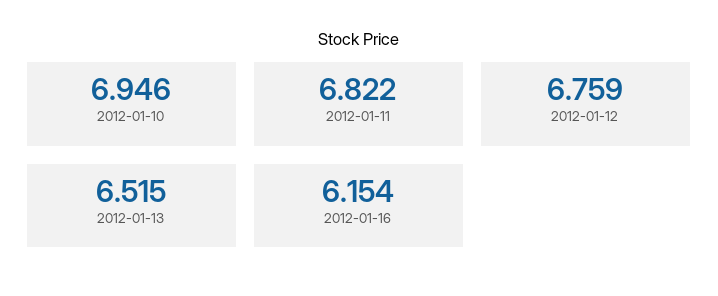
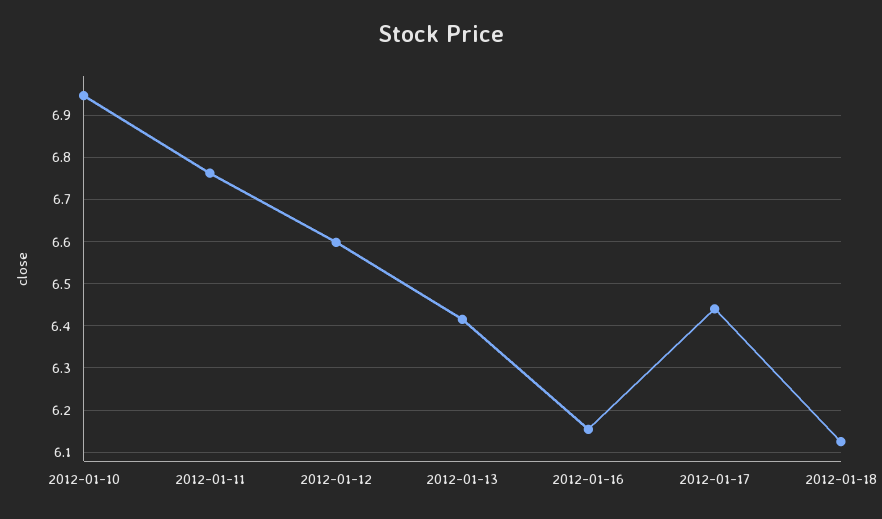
2012-01-11: 6.822 -> 6.76
2012-01-12: 6.759 -> 6.6
2012-01-13: 6.515 -> 6.42
2012-01-17: none -> 6.44
2012-01-18: none -> 6.12

